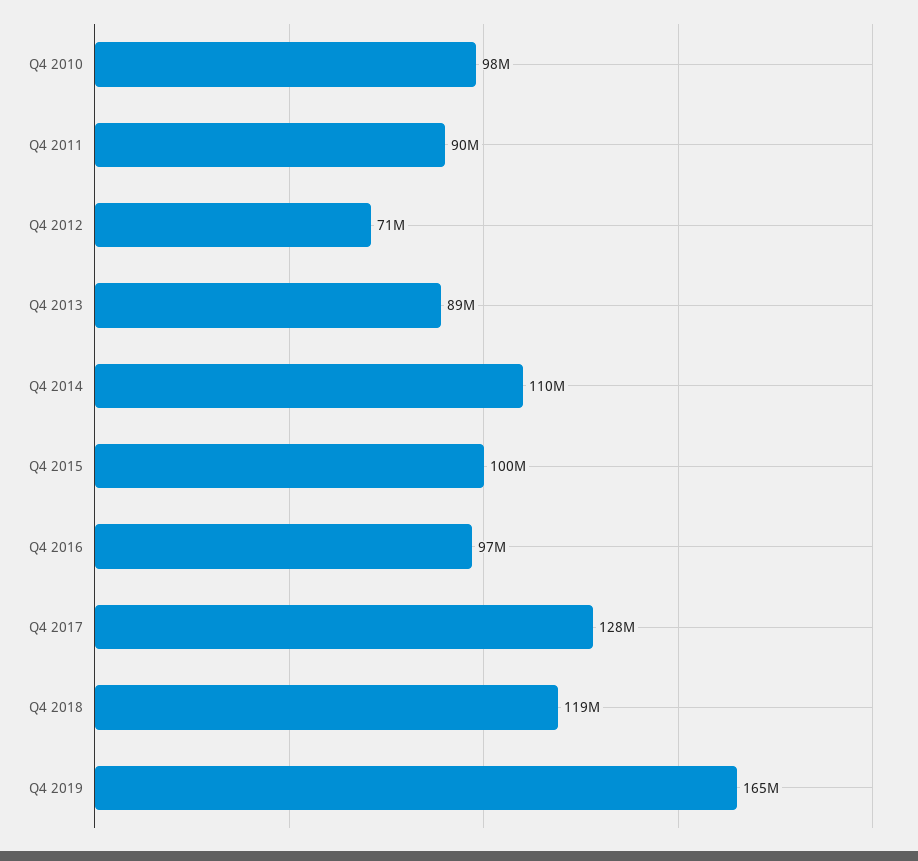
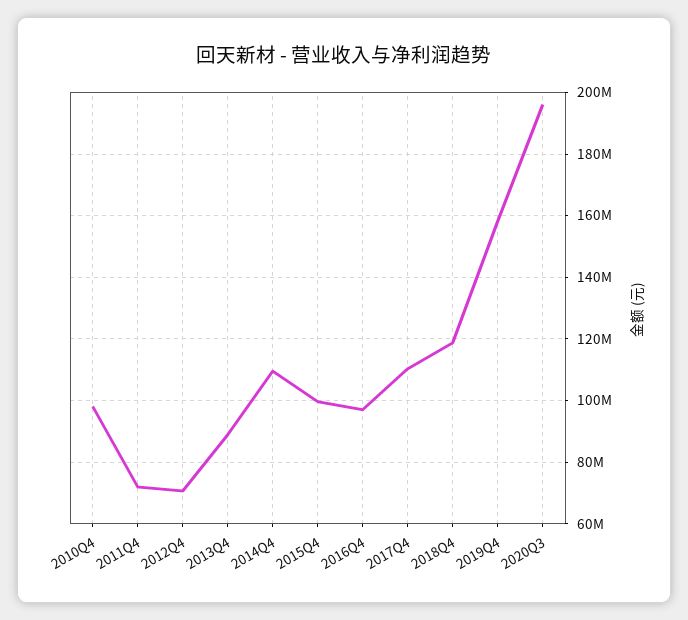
Q4 2011: 90000000 -> 72000000
Q4 2017: 128000000 -> 110000000
Q4 2019: 165000000 -> 158000000
2020Q3: none -> 196000000

